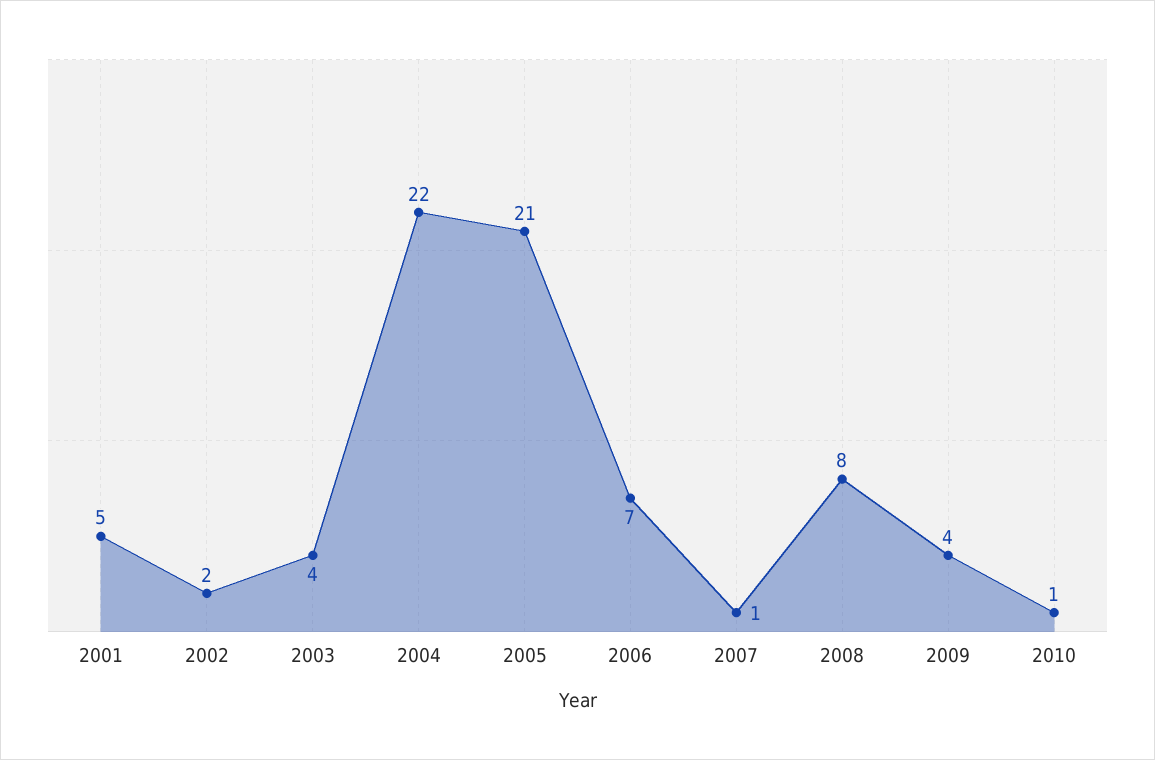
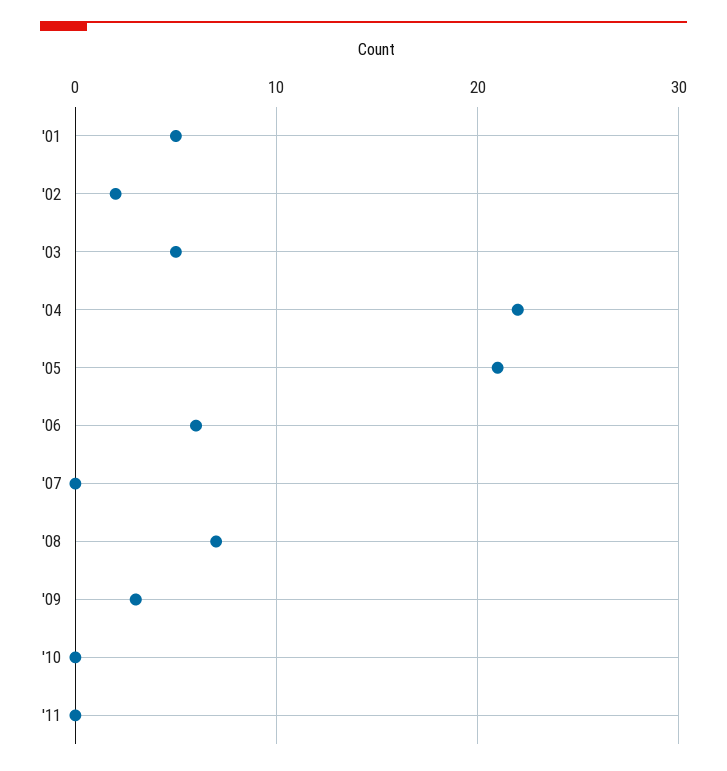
2003: 4 -> 5
2006: 7 -> 6
2007: 1 -> 0
2008: 8 -> 7
2009: 4 -> 3
2010: 1 -> 0
'11: none -> 0

